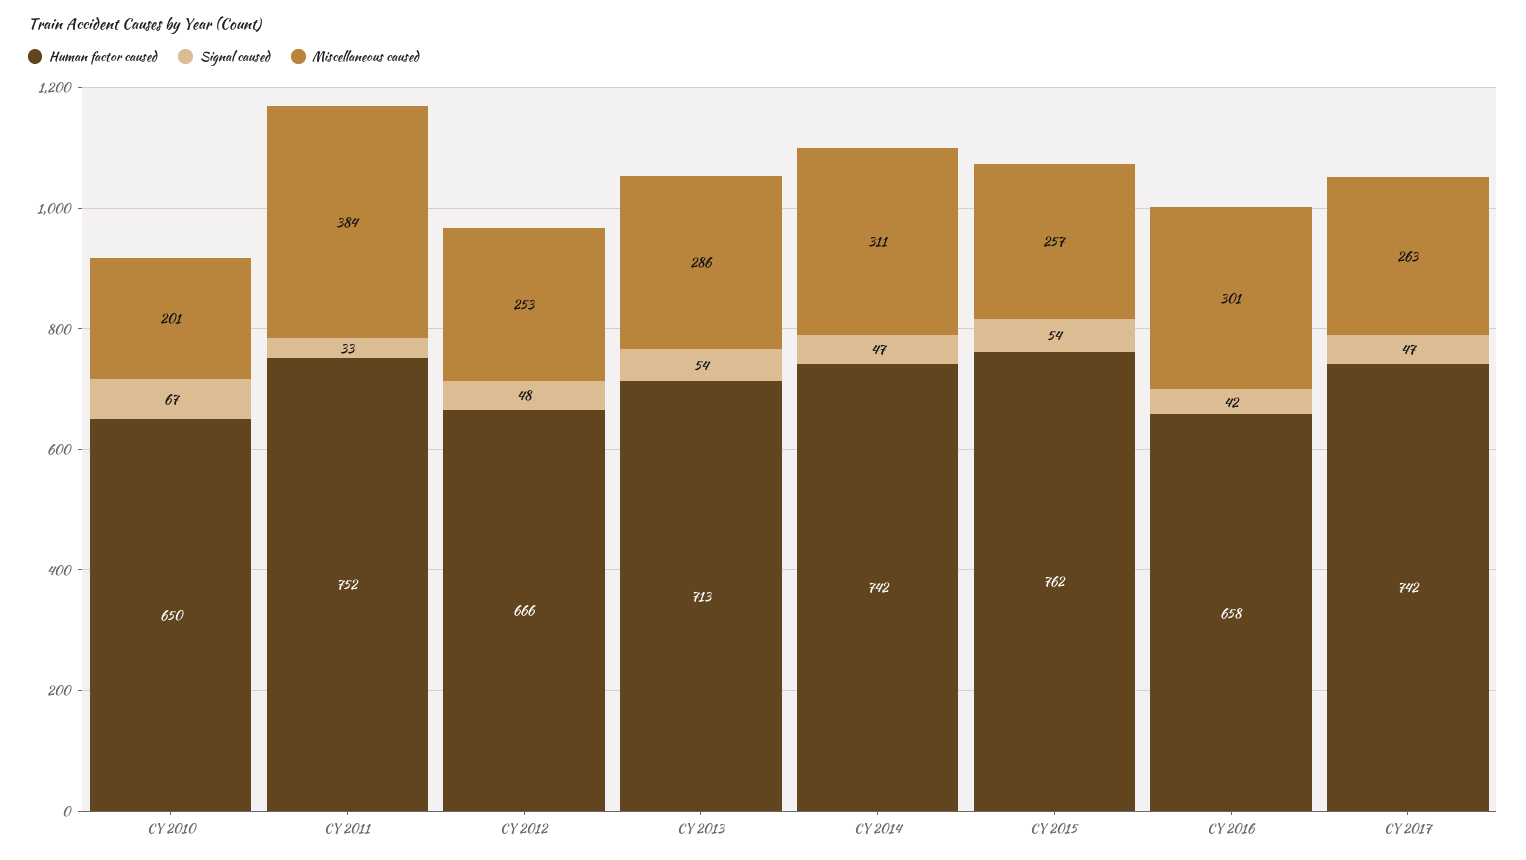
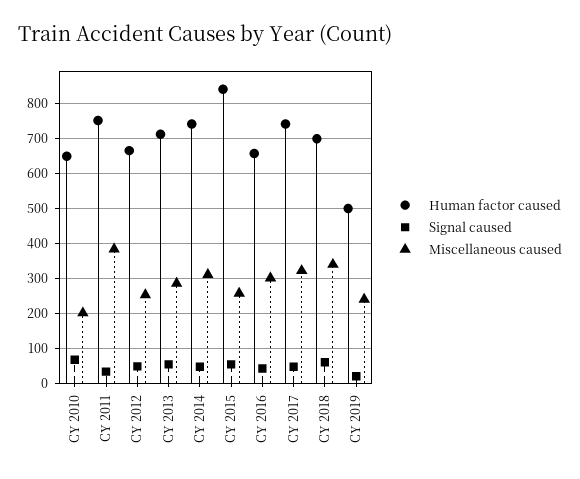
Human factor caused, CY 2015: 762 -> 840
Miscellaneous caused, CY 2017: 263 -> 320
Human factor caused, CY 2018: none -> 700
Signal caused, CY 2018: none -> 60
Miscellaneous caused, CY 2018: none -> 340
Human factor caused, CY 2019: none -> 500
Signal caused, CY 2019: none -> 20
Miscellaneous caused, CY 2019: none -> 240

